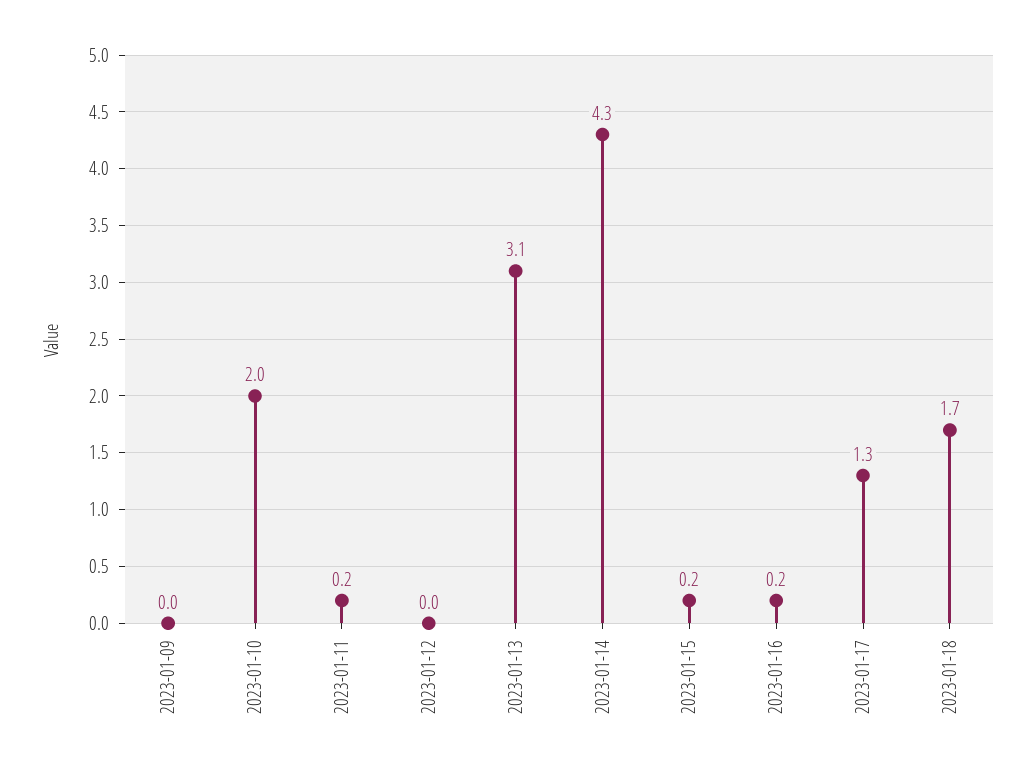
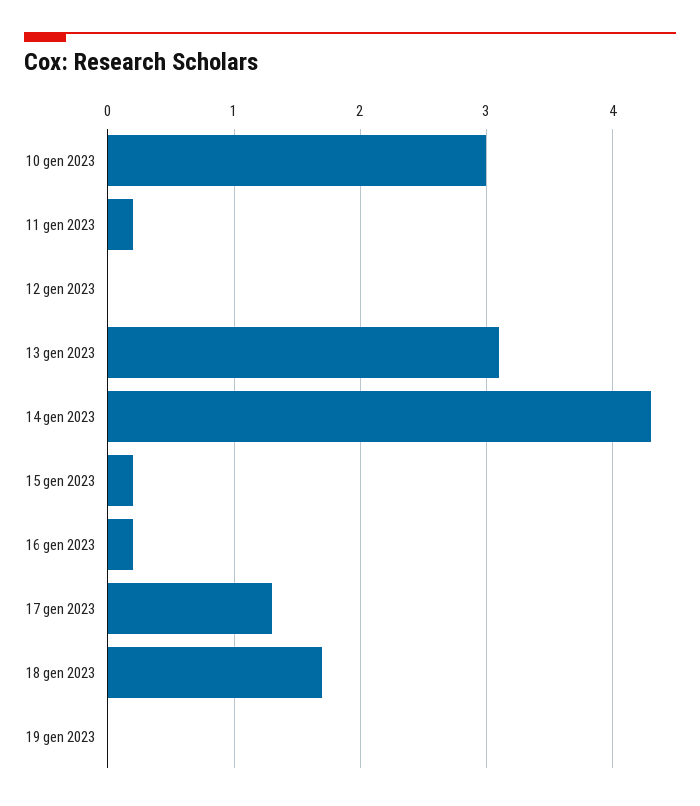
2023-01-09: 0 -> none
2023-01-10: 2 -> 3
19 gen 2023: none -> 0

